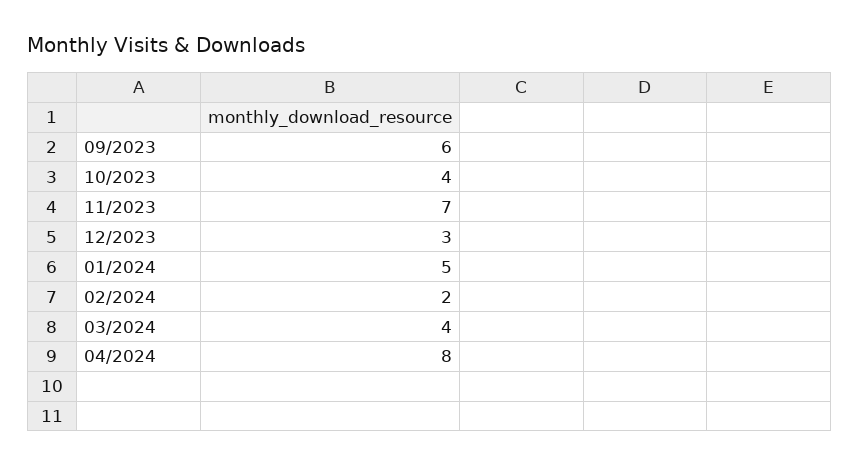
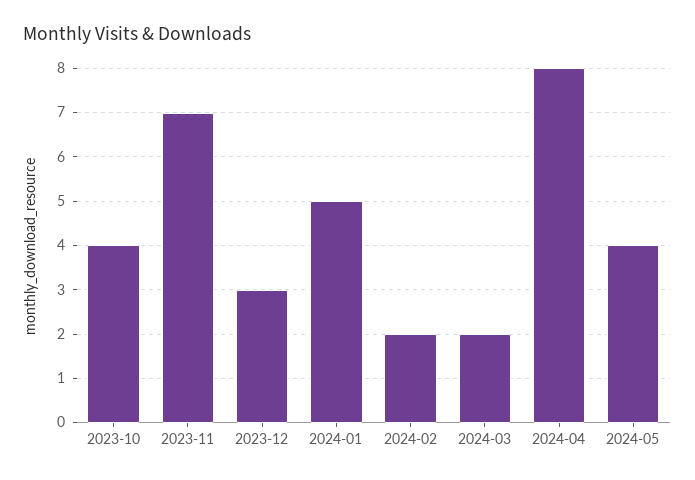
09/2023: 6 -> none
03/2024: 4 -> 2
2024-05: none -> 4

